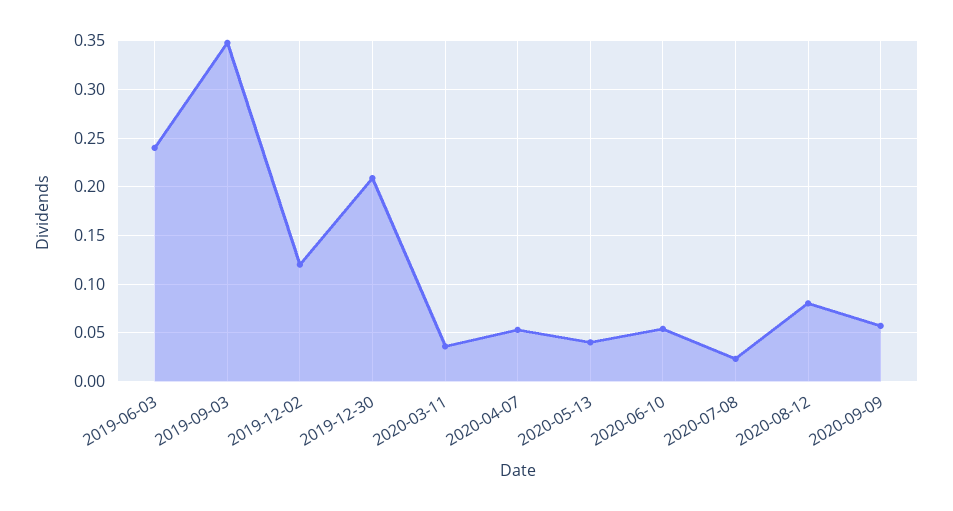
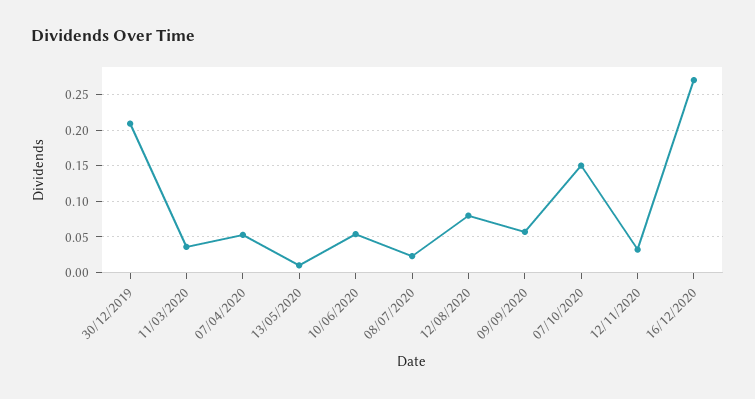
2019-06-03: 0.24 -> none
2019-09-03: 0.35 -> none
2019-12-02: 0.12 -> none
2020-05-13: 0.04 -> 0.01
07/10/2020: none -> 0.15
12/11/2020: none -> 0.03
16/12/2020: none -> 0.27

